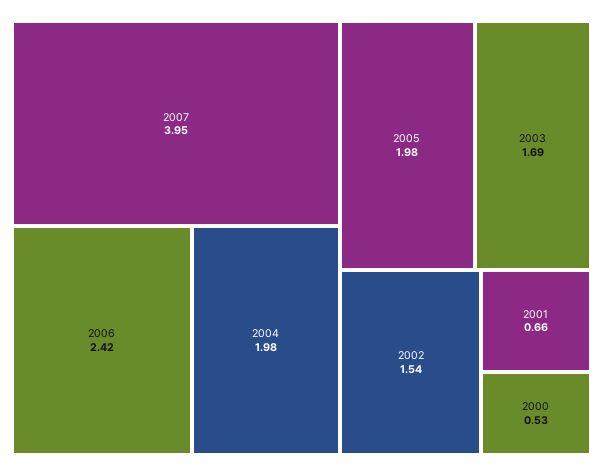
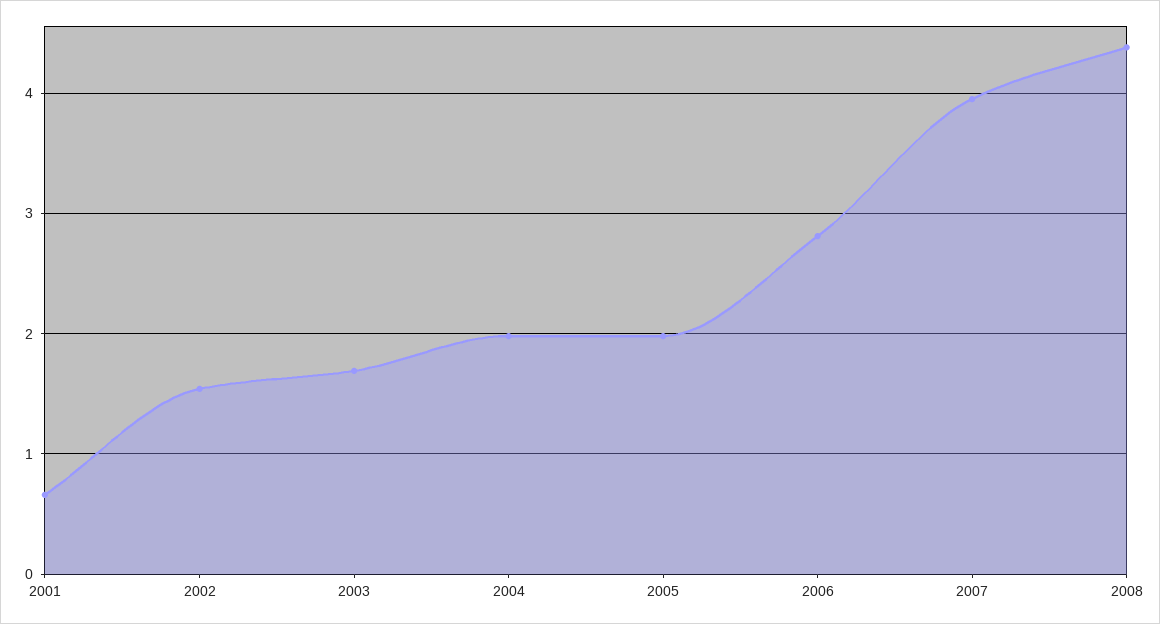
2006: 2.42 -> 2.8
2000: 0.53 -> none
2008: none -> 4.4

